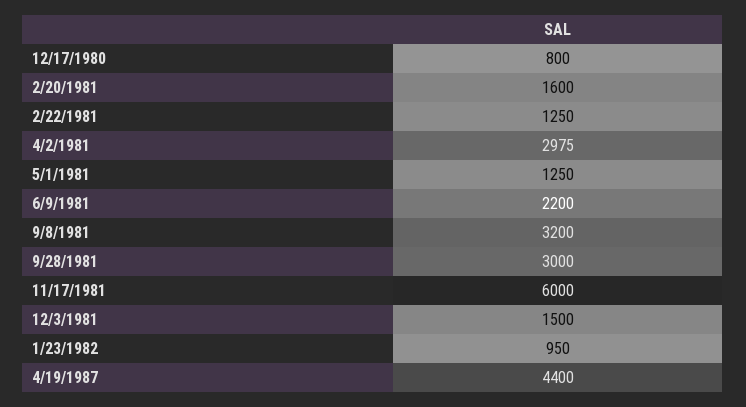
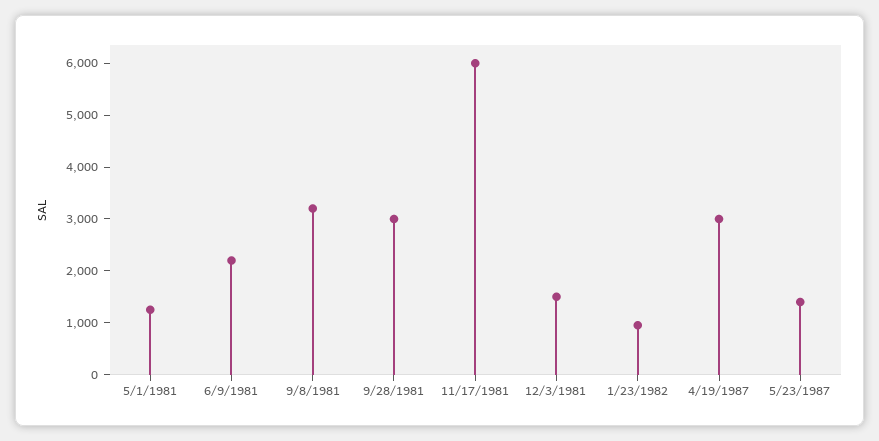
12/17/1980: 800 -> none
2/20/1981: 1600 -> none
2/22/1981: 1250 -> none
4/2/1981: 2975 -> none
4/19/1987: 4400 -> 3000
5/23/1987: none -> 1400

